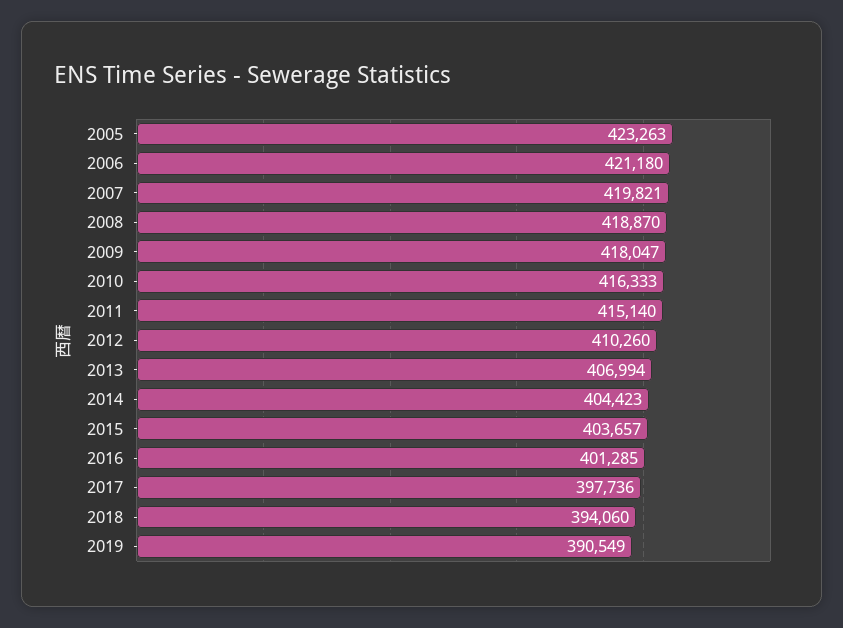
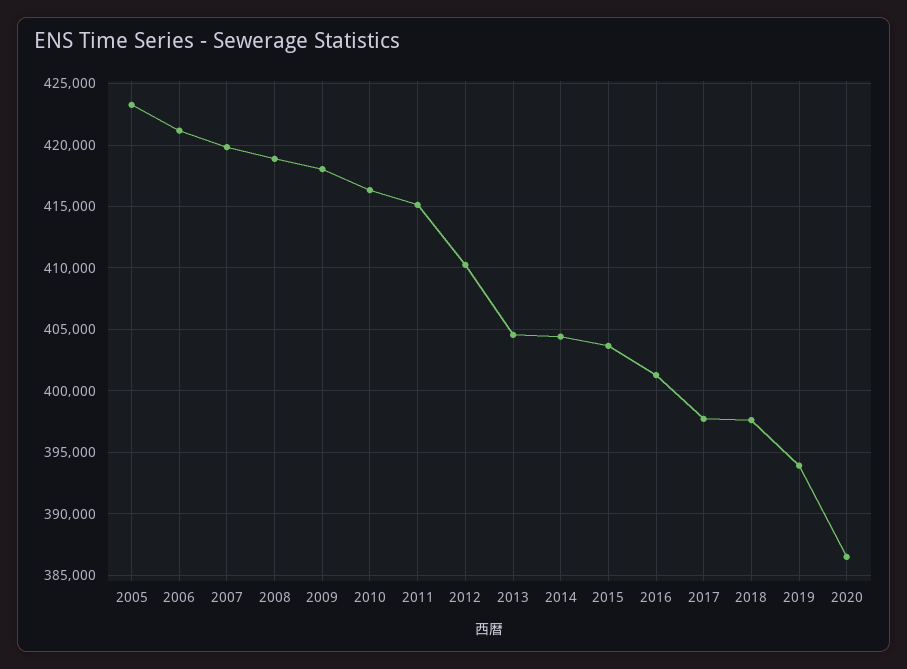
2013: 406994 -> 404500
2018: 394060 -> 397500
2019: 390549 -> 394000
2020: none -> 386500

